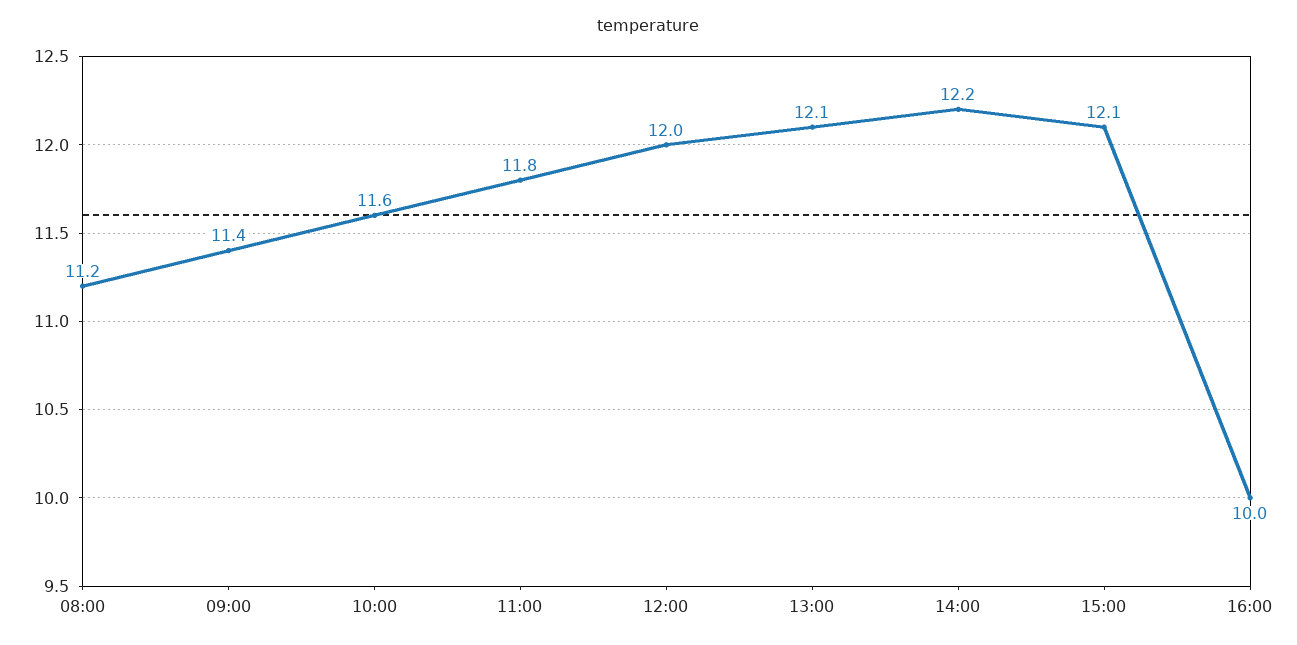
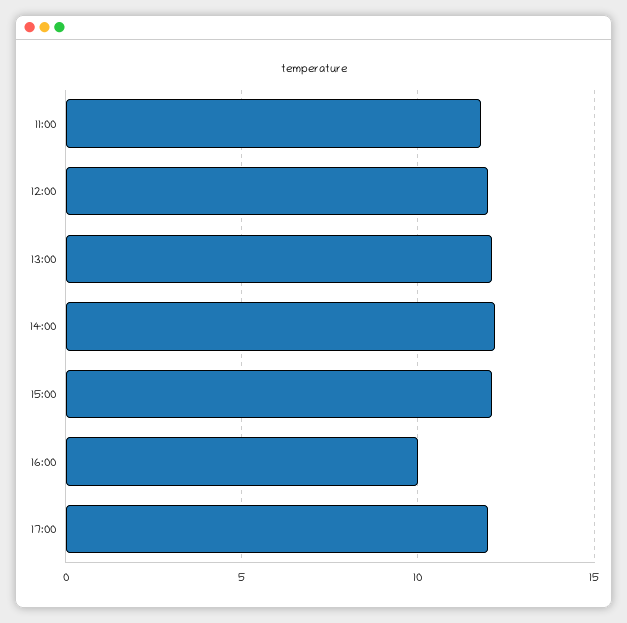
08:00: 11.2 -> none
09:00: 11.4 -> none
10:00: 11.6 -> none
17:00: none -> 12

